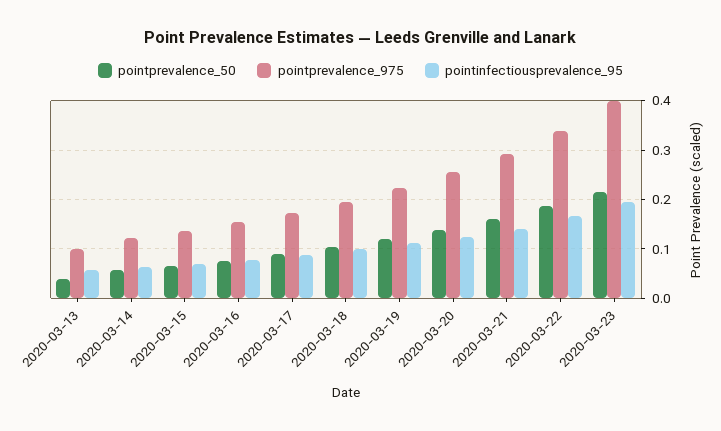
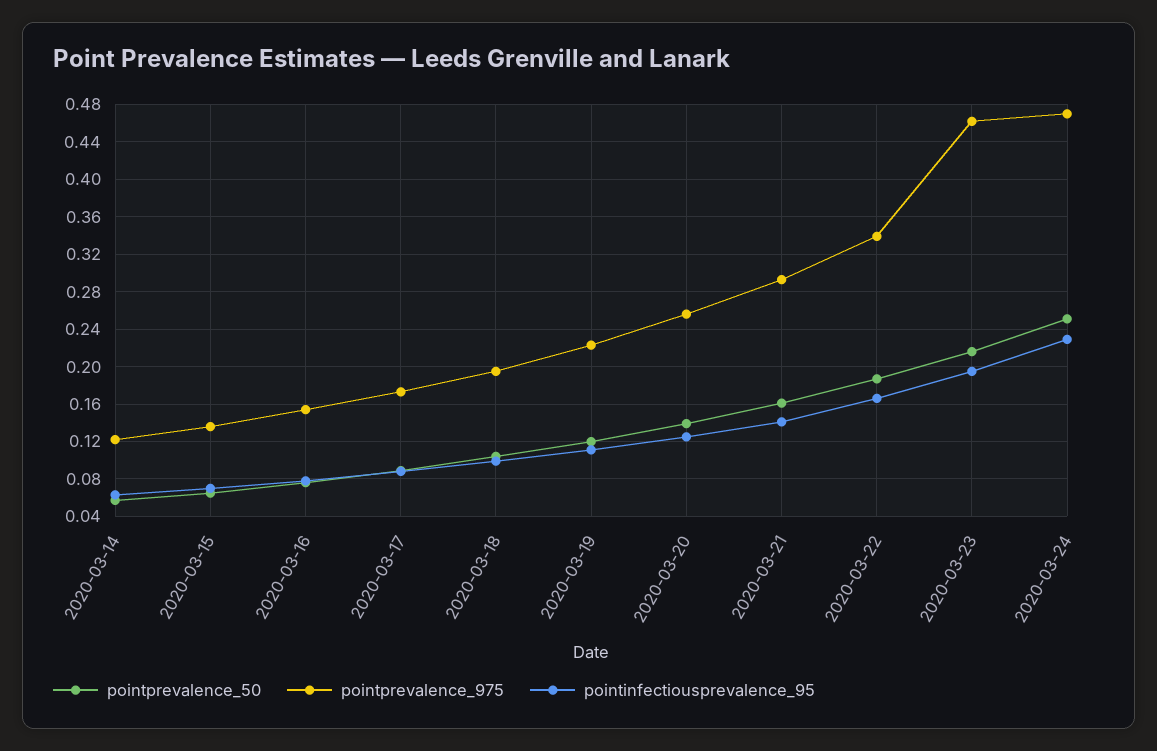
pointprevalence_50, 2020-03-13: 0.04 -> none
pointprevalence_975, 2020-03-13: 0.1 -> none
pointinfectiousprevalence_95, 2020-03-13: 0.06 -> none
pointprevalence_975, 2020-03-23: 0.4 -> 0.46
pointprevalence_50, 2020-03-24: none -> 0.25
pointprevalence_975, 2020-03-24: none -> 0.47
pointinfectiousprevalence_95, 2020-03-24: none -> 0.23

